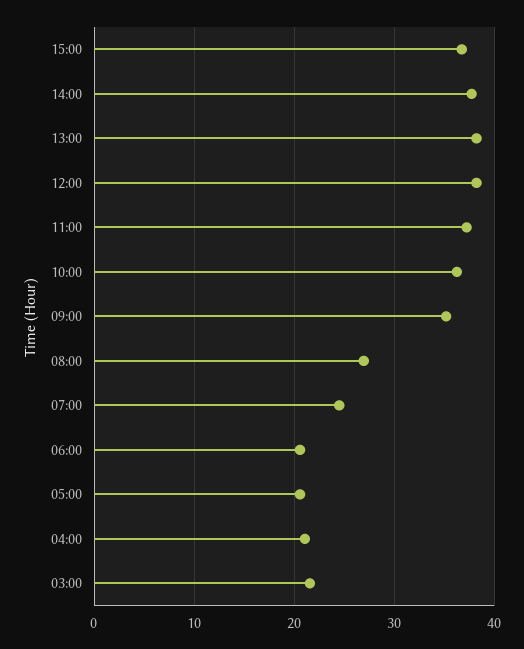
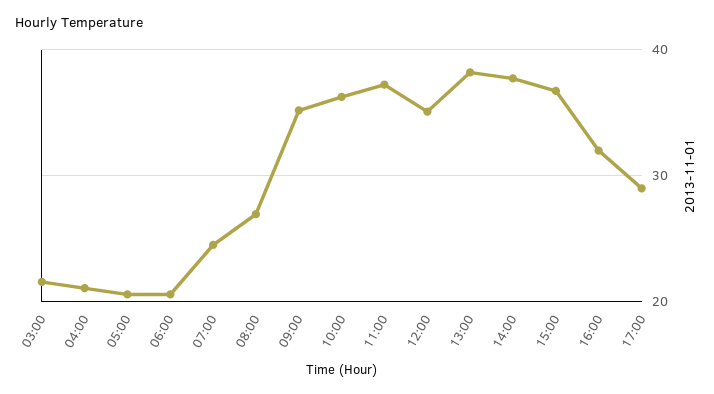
12:00: 38 -> 35
16:00: none -> 32
17:00: none -> 29

